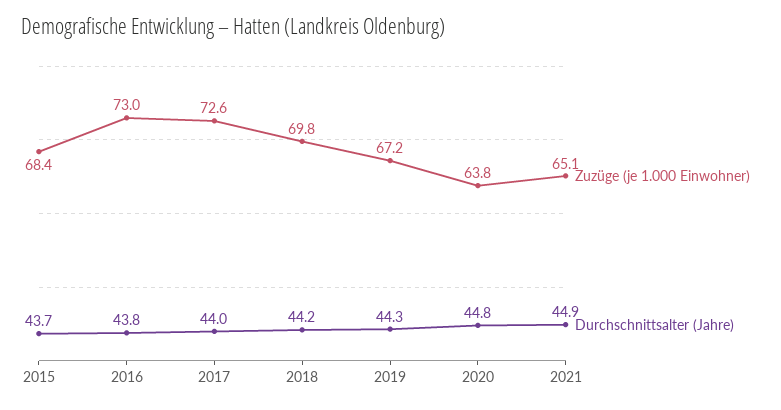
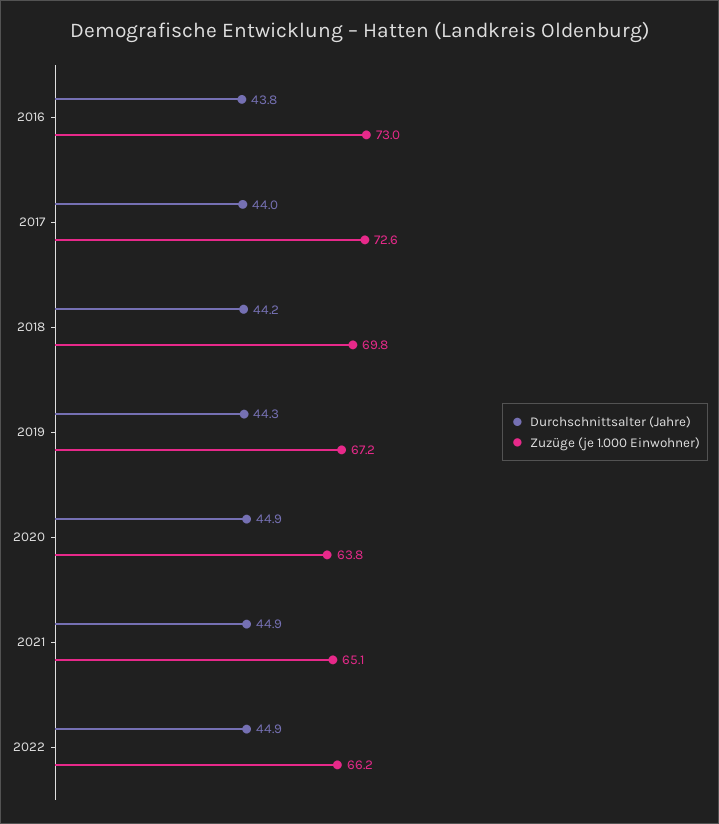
Zuzüge (je 1.000 Einwohner), 2015: 68.4 -> none
Durchschnittsalter (Jahre), 2015: 43.7 -> none
Durchschnittsalter (Jahre), 2020: 44.8 -> 44.9
Durchschnittsalter (Jahre), 2022: none -> 44.9
Zuzüge (je 1.000 Einwohner), 2022: none -> 66.2

